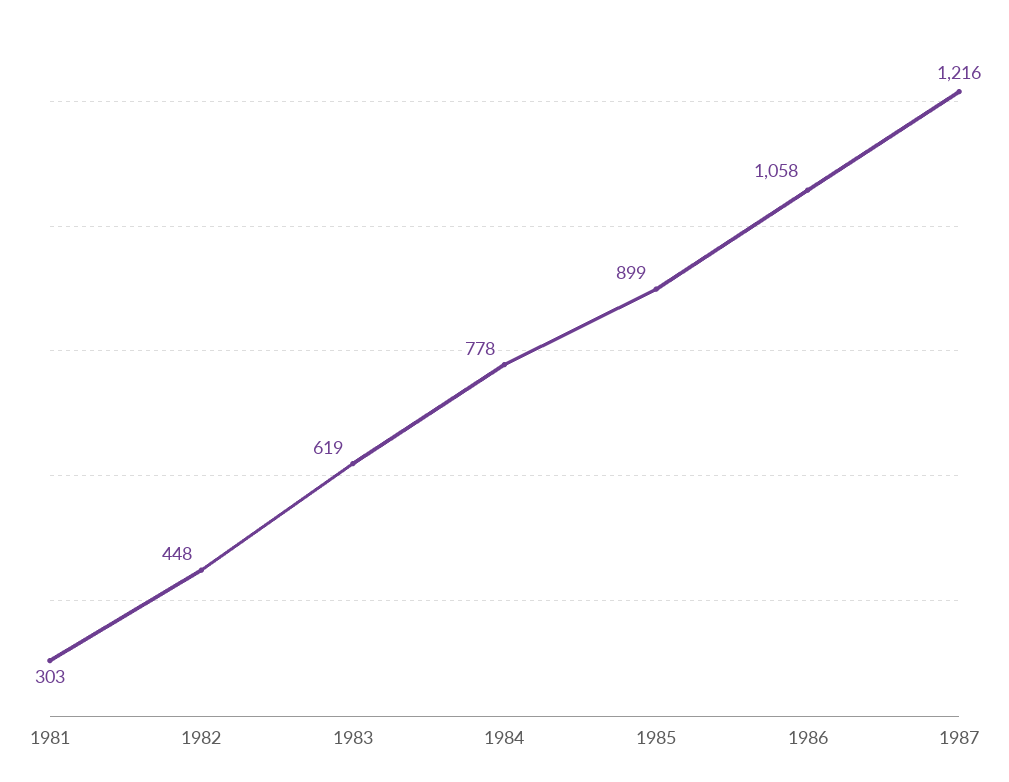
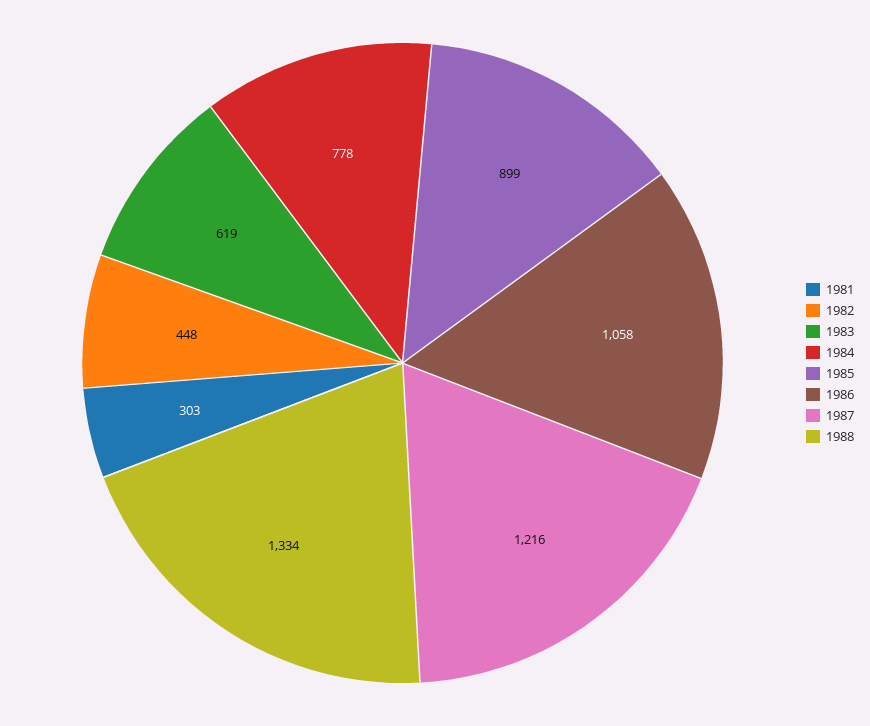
1988: none -> 1334

